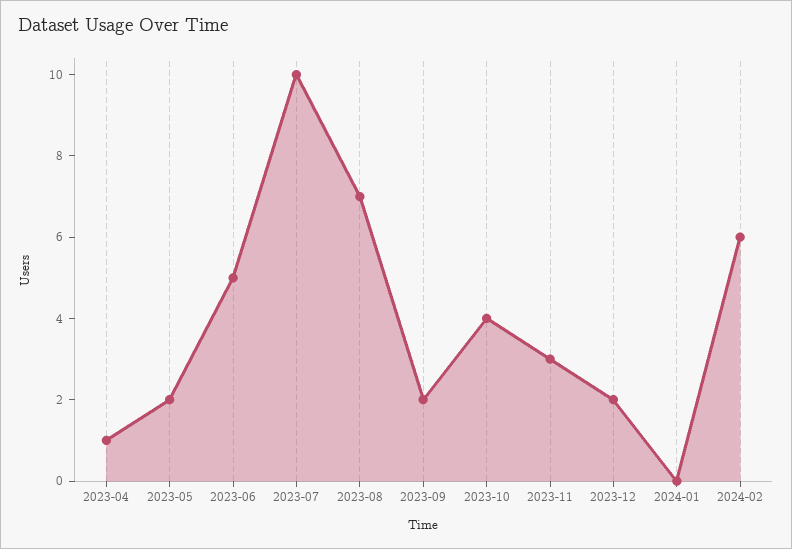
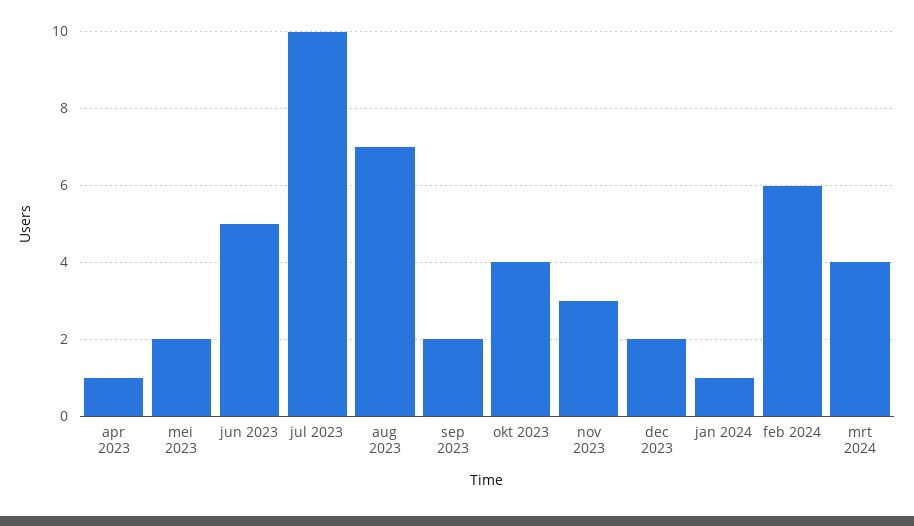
2024-01: 0 -> 1
mrt 2024: none -> 4

